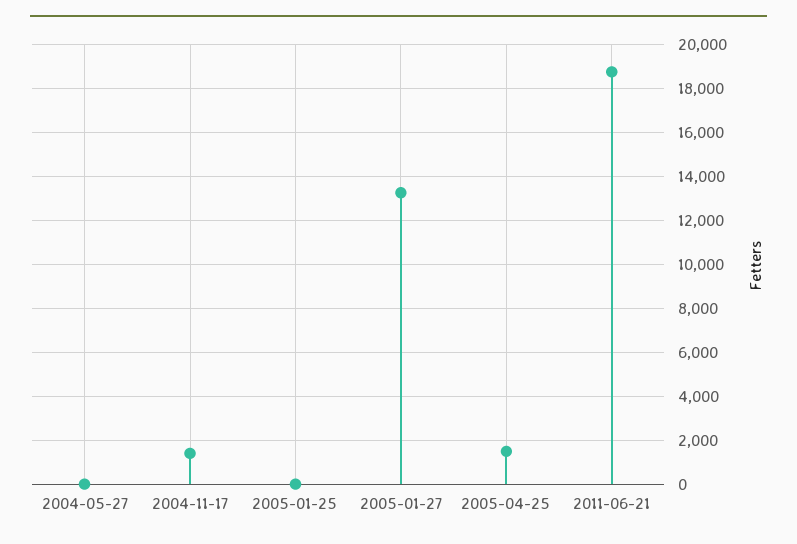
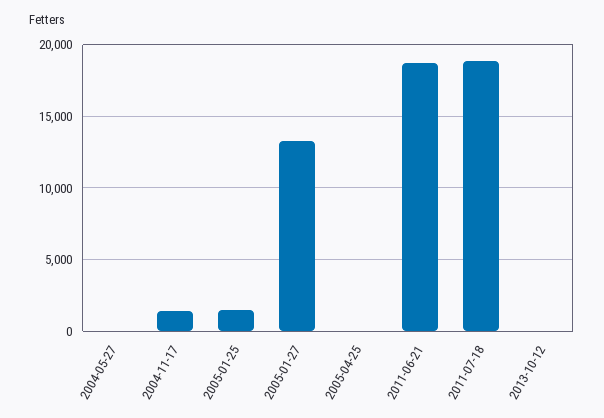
2005-01-25: 0 -> 1500
2005-04-25: 1500 -> 0
2011-07-18: none -> 19000
2013-10-12: none -> 0

